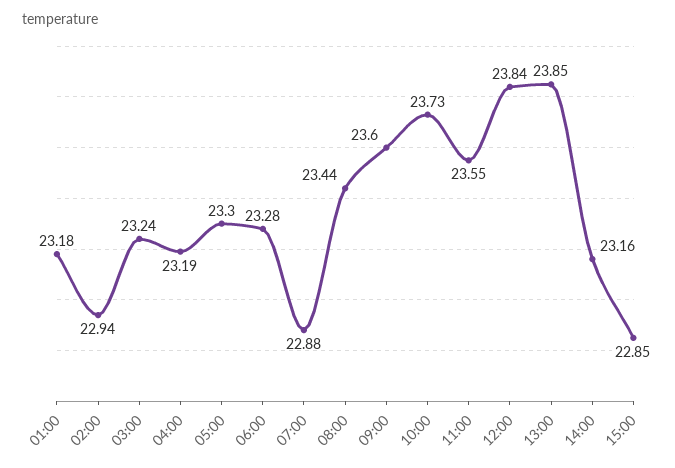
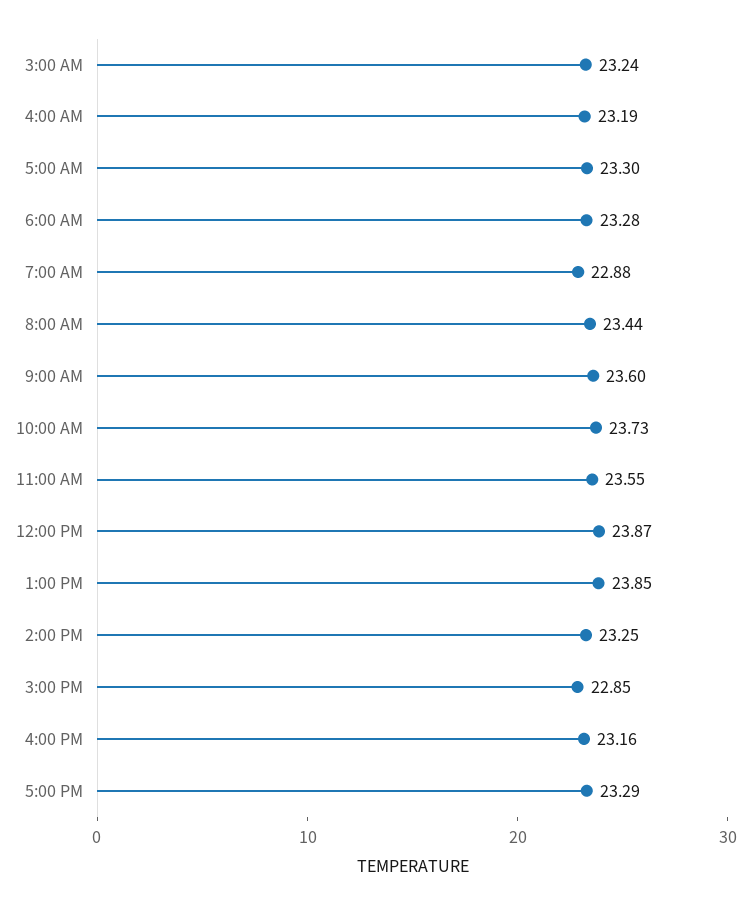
01:00: 23.18 -> none
02:00: 22.94 -> none
12:00: 23.84 -> 23.87
14:00: 23.16 -> 23.25
4:00 PM: none -> 23.16
5:00 PM: none -> 23.29

